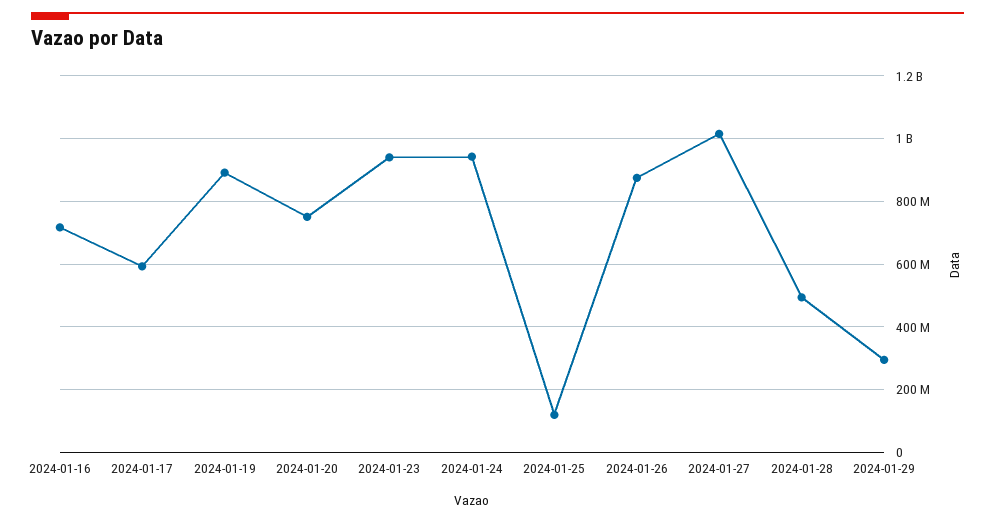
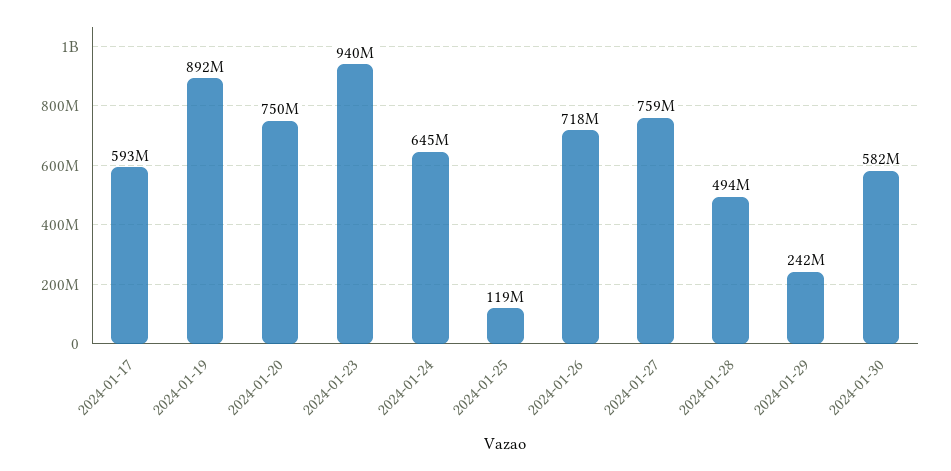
2024-01-16: 720000000 -> none
2024-01-24: 940000000 -> 645000000
2024-01-26: 880000000 -> 718000000
2024-01-27: 1020000000 -> 759000000
2024-01-29: 300000000 -> 242000000
2024-01-30: none -> 582000000

